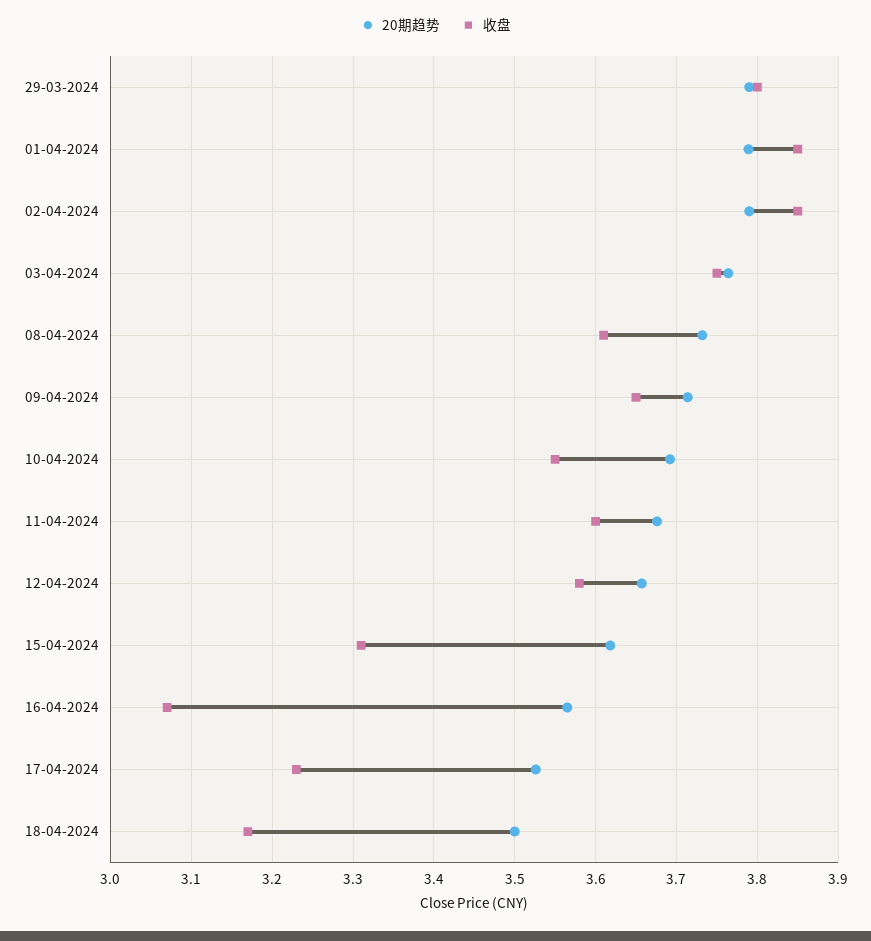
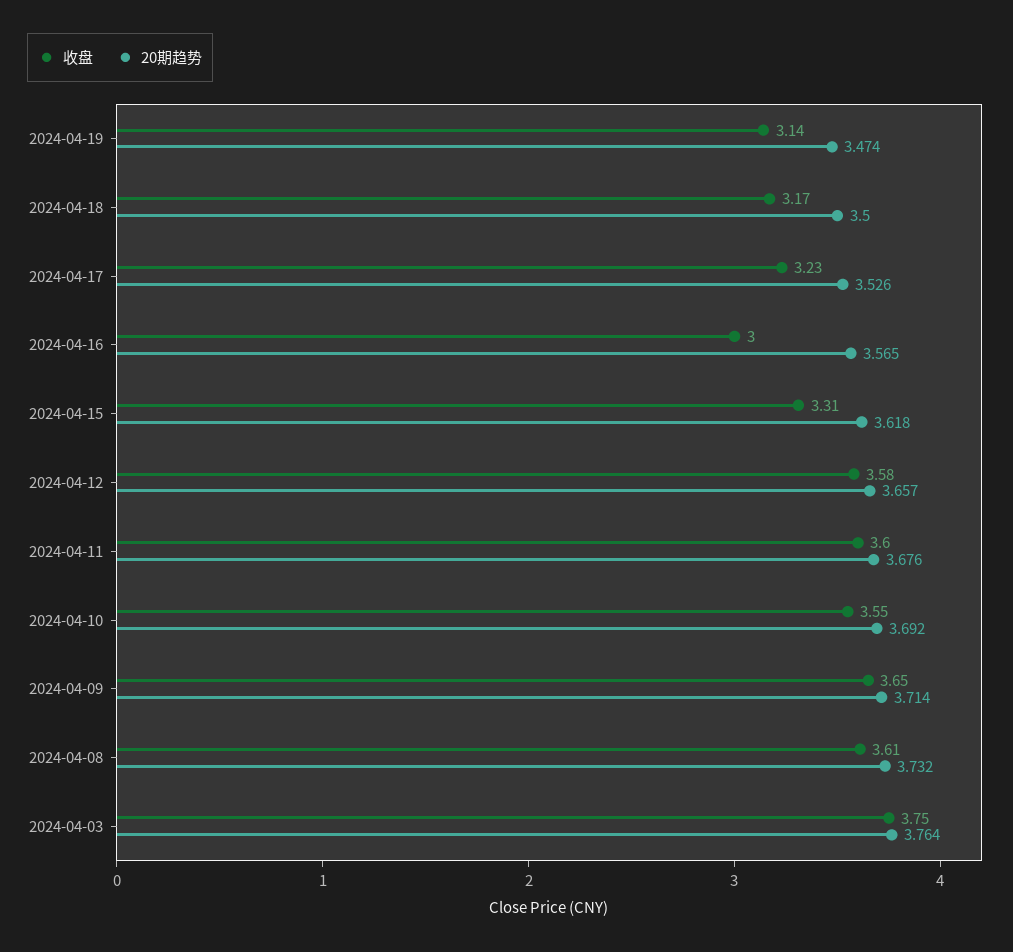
20期趋势, 29-03-2024: 3.79 -> none
收盘, 29-03-2024: 3.8 -> none
20期趋势, 01-04-2024: 3.79 -> none
收盘, 01-04-2024: 3.85 -> none
20期趋势, 02-04-2024: 3.79 -> none
收盘, 02-04-2024: 3.85 -> none
收盘, 16-04-2024: 3.07 -> 3
收盘, 2024-04-19: none -> 3.14
20期趋势, 2024-04-19: none -> 3.474

